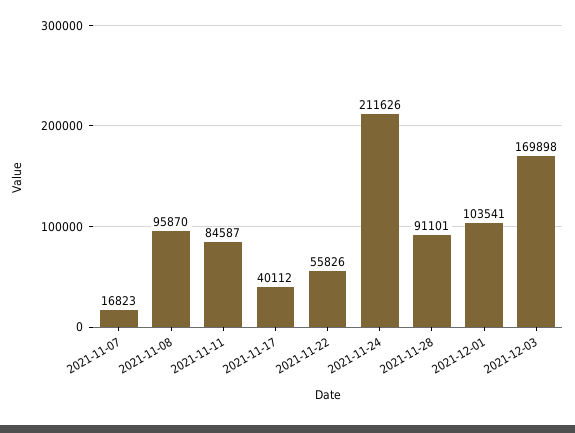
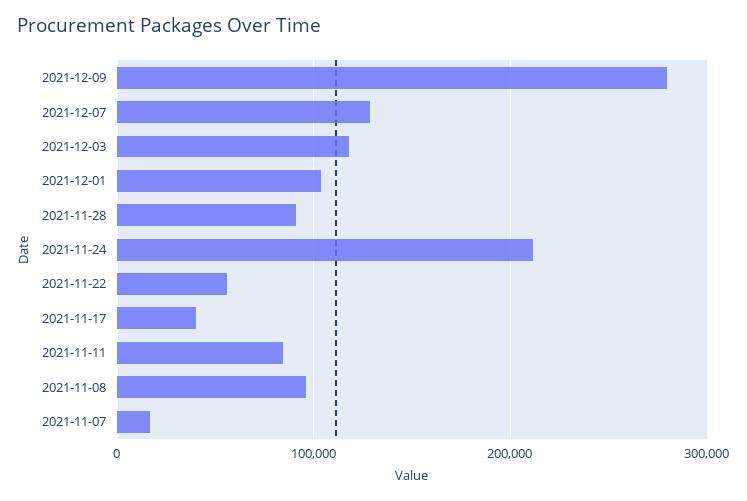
2021-12-03: 169898 -> 120000
2021-12-09: none -> 280000
2021-12-07: none -> 130000

